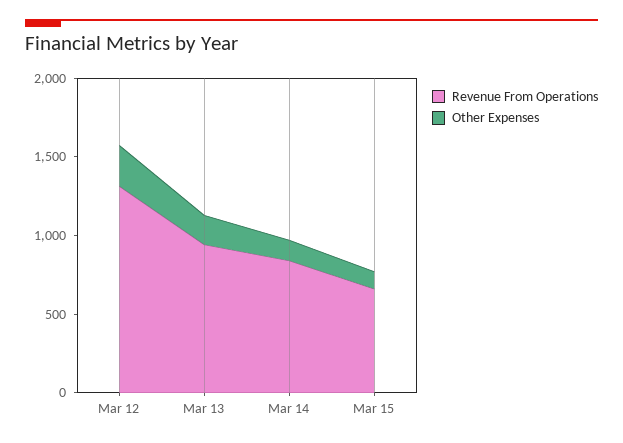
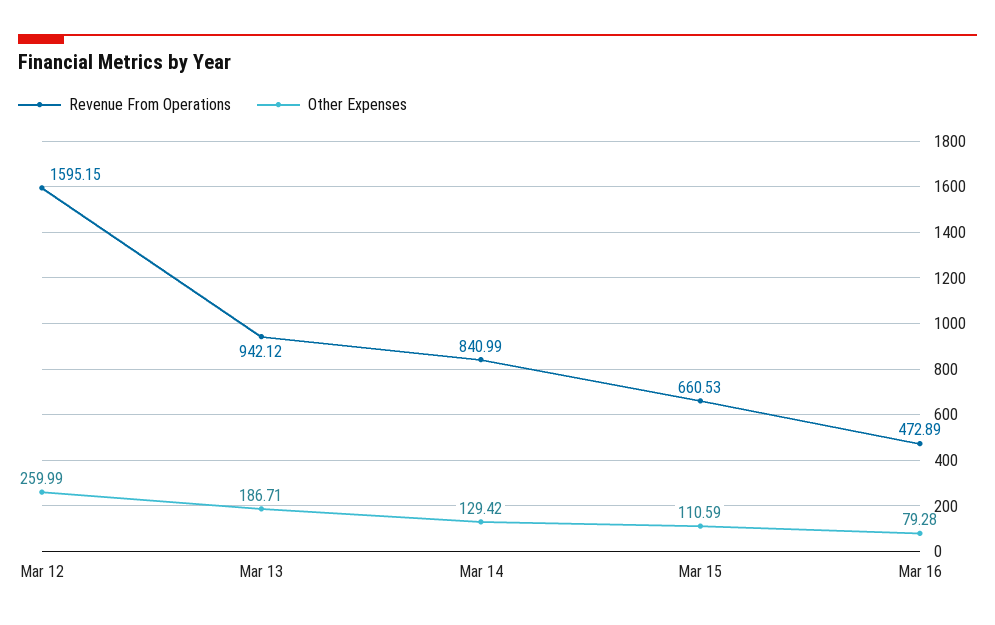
Revenue From Operations, Mar 12: 1300 -> 1595.15
Revenue From Operations, Mar 16: none -> 472.89
Other Expenses, Mar 16: none -> 79.28

